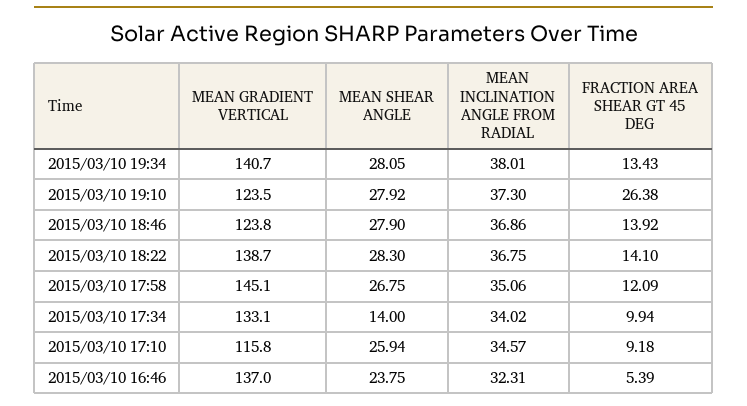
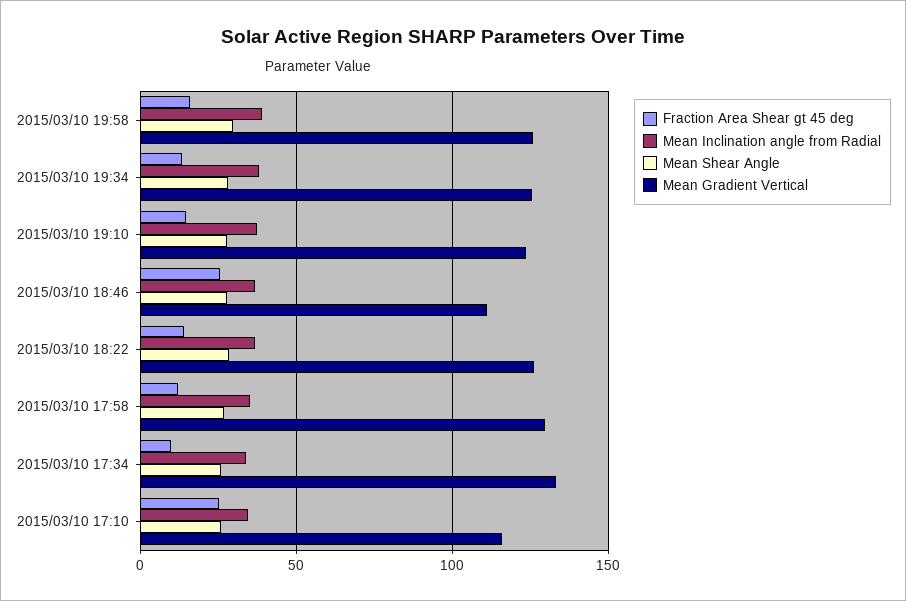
MEAN GRADIENT VERTICAL, 2015/03/10 19:34: 140.7 -> 125
FRACTION AREA SHEAR GT 45 DEG, 2015/03/10 19:10: 26.38 -> 15
MEAN GRADIENT VERTICAL, 2015/03/10 18:46: 123.8 -> 110
FRACTION AREA SHEAR GT 45 DEG, 2015/03/10 18:46: 13.92 -> 25
MEAN GRADIENT VERTICAL, 2015/03/10 18:22: 138.7 -> 125
MEAN GRADIENT VERTICAL, 2015/03/10 17:58: 145.1 -> 130
MEAN SHEAR ANGLE, 2015/03/10 17:34: 14 -> 25
FRACTION AREA SHEAR GT 45 DEG, 2015/03/10 17:10: 9.18 -> 25
MEAN GRADIENT VERTICAL, 2015/03/10 16:46: 137 -> none
MEAN SHEAR ANGLE, 2015/03/10 16:46: 23.75 -> none
MEAN INCLINATION ANGLE FROM RADIAL, 2015/03/10 16:46: 32.31 -> none
FRACTION AREA SHEAR GT 45 DEG, 2015/03/10 16:46: 5.39 -> none
FRACTION AREA SHEAR GT 45 DEG, 2015/03/10 19:58: none -> 15
MEAN INCLINATION ANGLE FROM RADIAL, 2015/03/10 19:58: none -> 40
MEAN SHEAR ANGLE, 2015/03/10 19:58: none -> 30
MEAN GRADIENT VERTICAL, 2015/03/10 19:58: none -> 125

